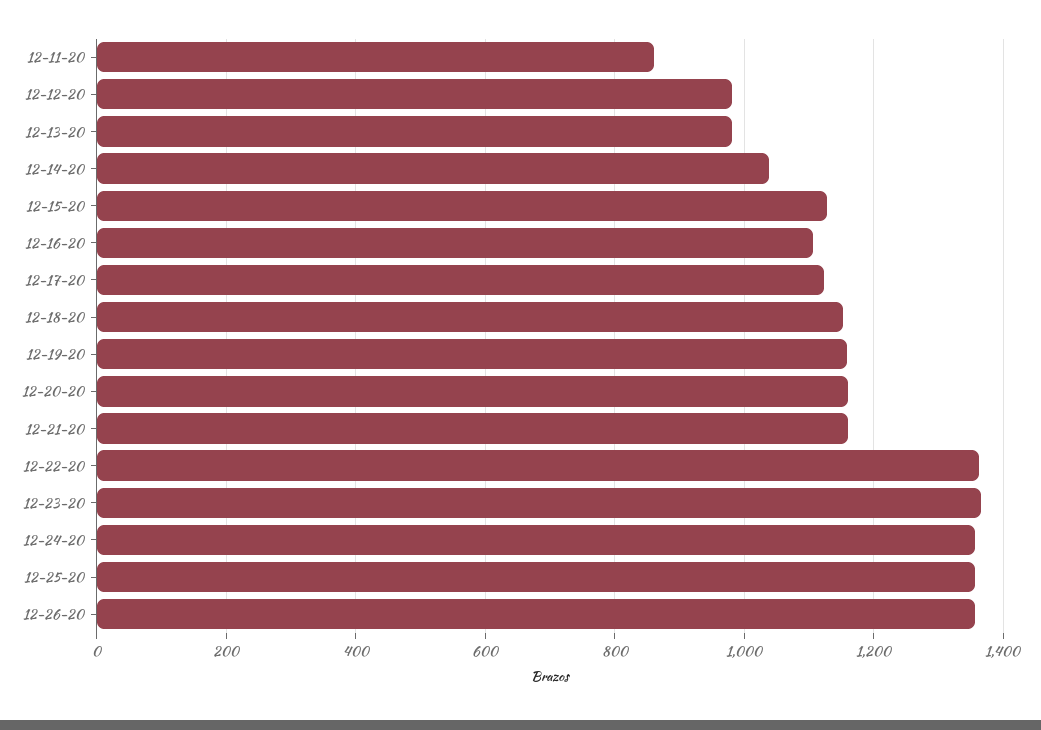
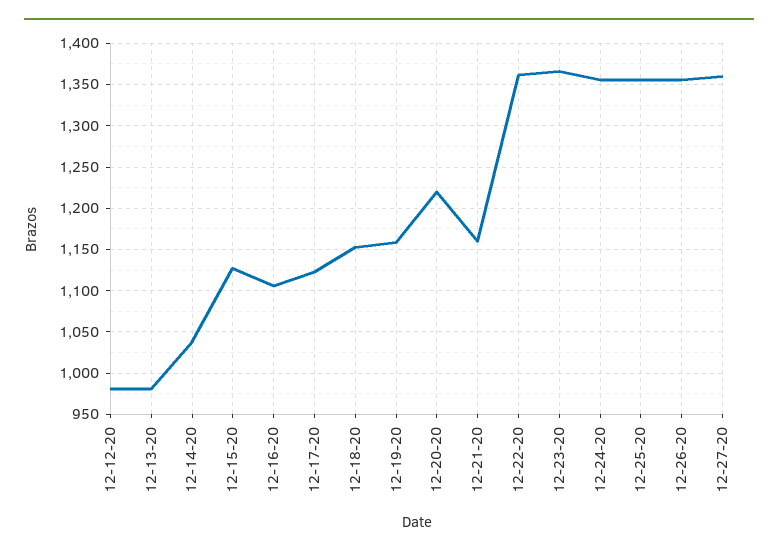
12-11-20: 860 -> none
12-20-20: 1160 -> 1220
12-27-20: none -> 1360

